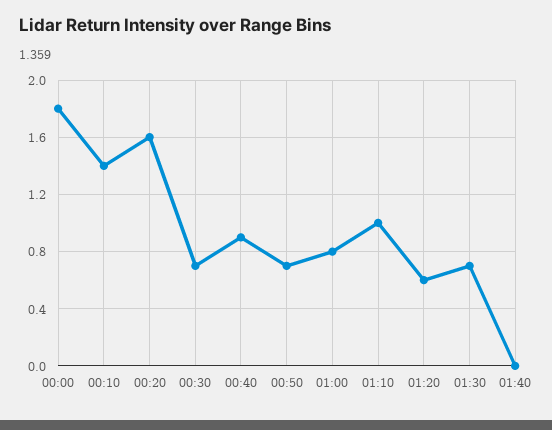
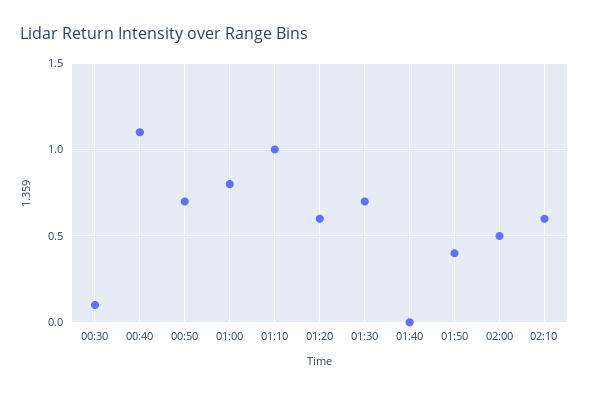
00:00: 1.8 -> none
00:10: 1.4 -> none
00:20: 1.6 -> none
00:30: 0.7 -> 0.1
00:40: 0.9 -> 1.1
01:50: none -> 0.4
02:00: none -> 0.5
02:10: none -> 0.6

